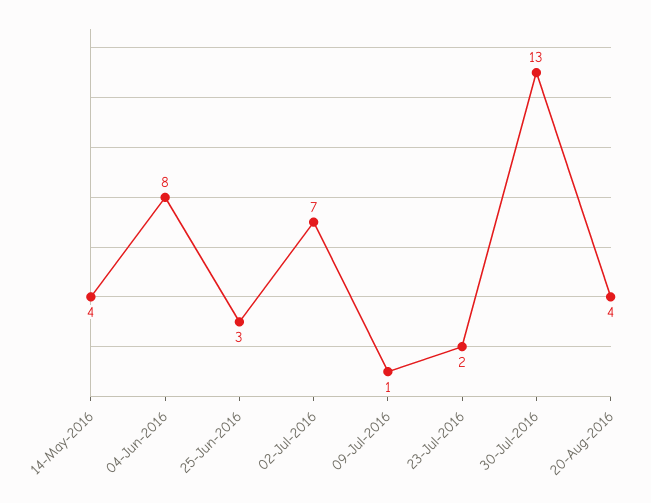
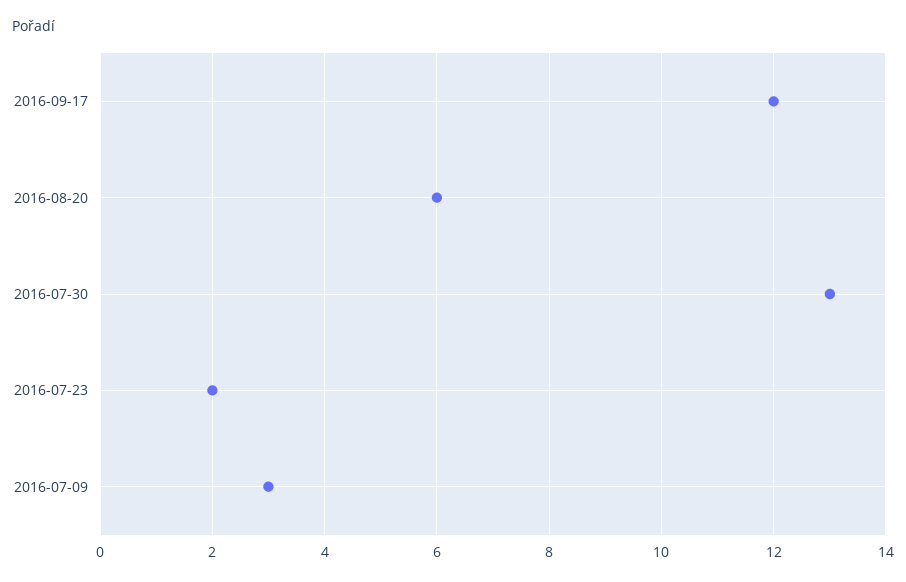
14-May-2016: 4 -> none
04-Jun-2016: 8 -> none
25-Jun-2016: 3 -> none
02-Jul-2016: 7 -> none
09-Jul-2016: 1 -> 3
20-Aug-2016: 4 -> 6
2016-09-17: none -> 12

